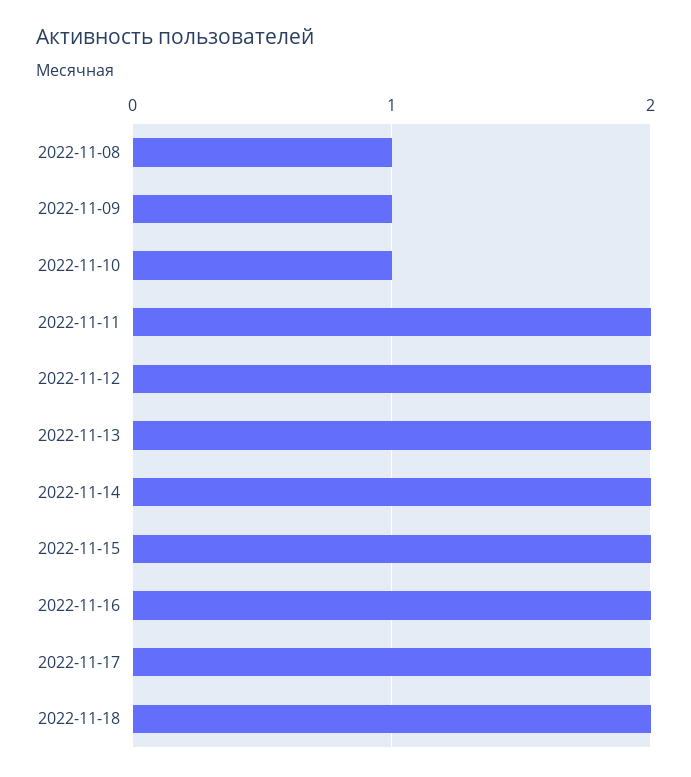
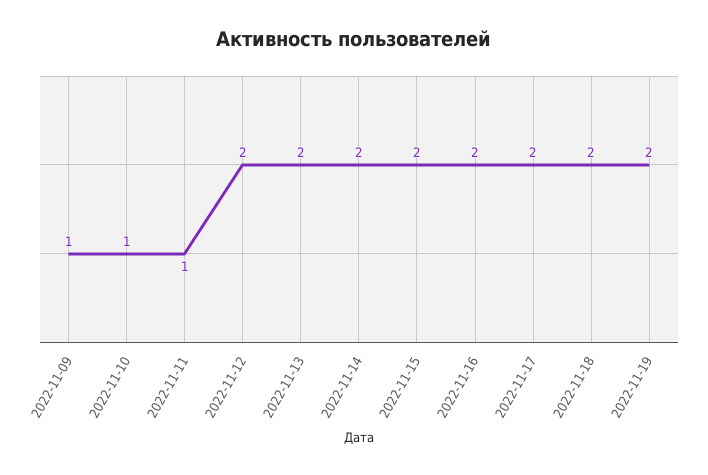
2022-11-08: 1 -> none
2022-11-11: 2 -> 1
2022-11-19: none -> 2

